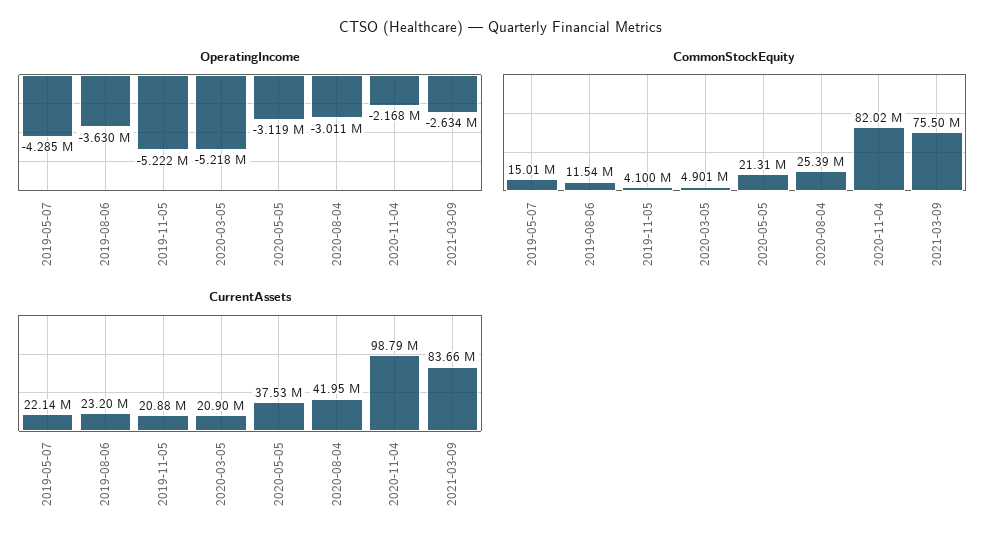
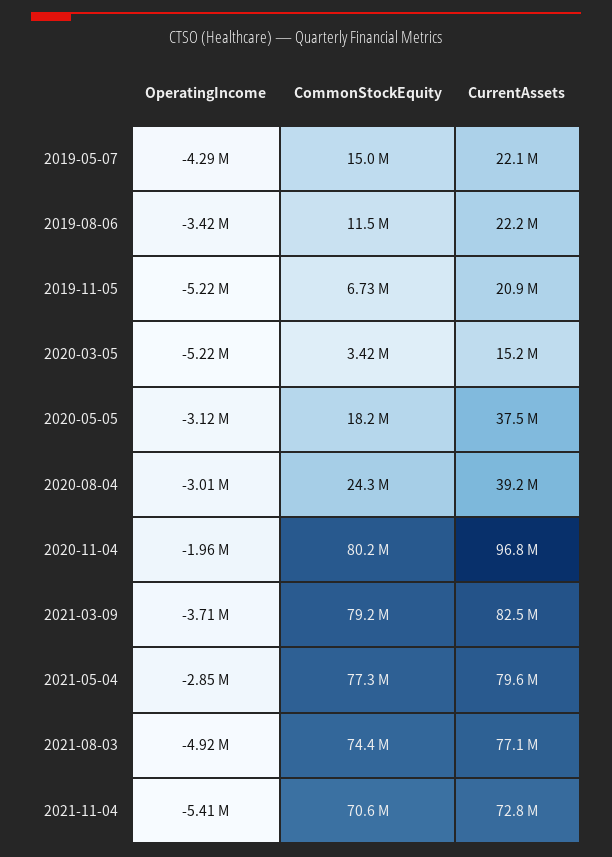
OperatingIncome, 2019-08-06: -3630000 -> -3420000
OperatingIncome, 2020-11-04: -2168000 -> -1960000
OperatingIncome, 2021-03-09: -2634000 -> -3710000
CommonStockEquity, 2019-11-05: 4100000 -> 6730000
CommonStockEquity, 2020-03-05: 4901000 -> 3420000
CommonStockEquity, 2020-05-05: 21310000 -> 18200000
CommonStockEquity, 2020-08-04: 25390000 -> 24300000
CommonStockEquity, 2020-11-04: 82020000 -> 80200000
CommonStockEquity, 2021-03-09: 75500000 -> 79200000
CurrentAssets, 2019-08-06: 23200000 -> 22200000
CurrentAssets, 2020-03-05: 20900000 -> 15200000
CurrentAssets, 2020-08-04: 41950000 -> 39200000
CurrentAssets, 2020-11-04: 98790000 -> 96800000
CurrentAssets, 2021-03-09: 83660000 -> 82500000
OperatingIncome, 2021-05-04: none -> -2850000
CommonStockEquity, 2021-05-04: none -> 77300000
CurrentAssets, 2021-05-04: none -> 79600000
OperatingIncome, 2021-08-03: none -> -4920000
CommonStockEquity, 2021-08-03: none -> 74400000
CurrentAssets, 2021-08-03: none -> 77100000
OperatingIncome, 2021-11-04: none -> -5410000
CommonStockEquity, 2021-11-04: none -> 70600000
CurrentAssets, 2021-11-04: none -> 72800000

